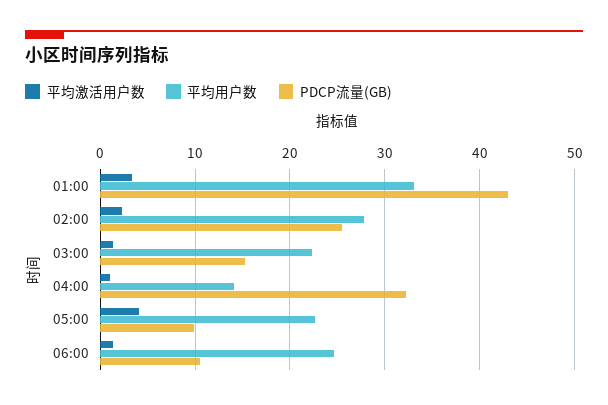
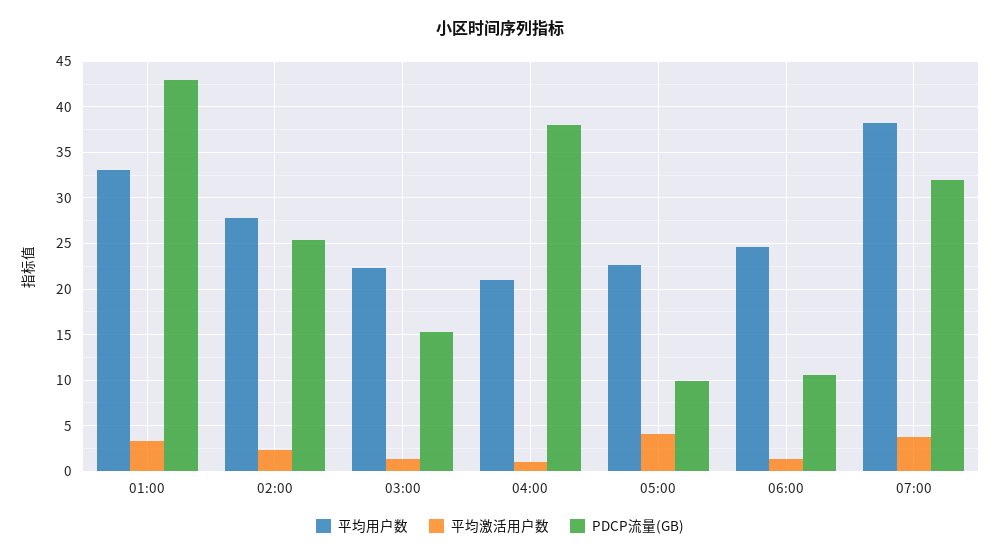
平均用户数, 04:00: 14 -> 21
PDCP流量(GB), 04:00: 32 -> 38
平均用户数, 07:00: none -> 38
平均激活用户数, 07:00: none -> 4
PDCP流量(GB), 07:00: none -> 32

